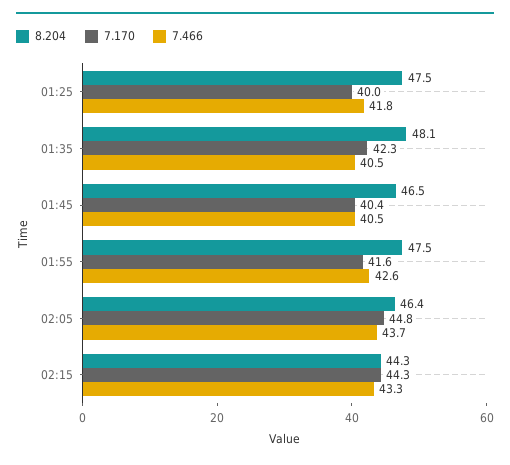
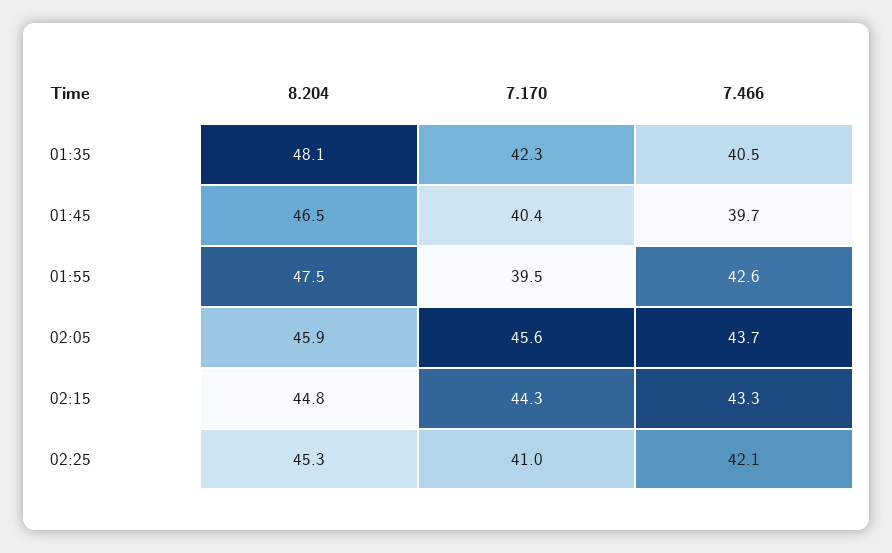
8.204, 01:25: 47.5 -> none
7.170, 01:25: 40 -> none
7.466, 01:25: 41.8 -> none
7.466, 01:45: 40.5 -> 39.7
7.170, 01:55: 41.6 -> 39.5
8.204, 02:05: 46.4 -> 45.9
7.170, 02:05: 44.8 -> 45.6
8.204, 02:15: 44.3 -> 44.8
8.204, 02:25: none -> 45.3
7.170, 02:25: none -> 41
7.466, 02:25: none -> 42.1

